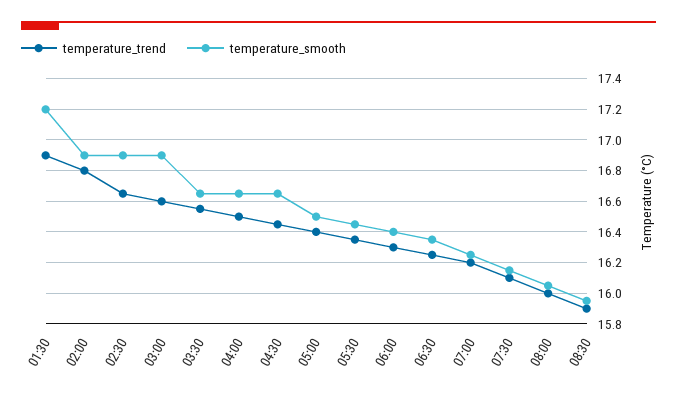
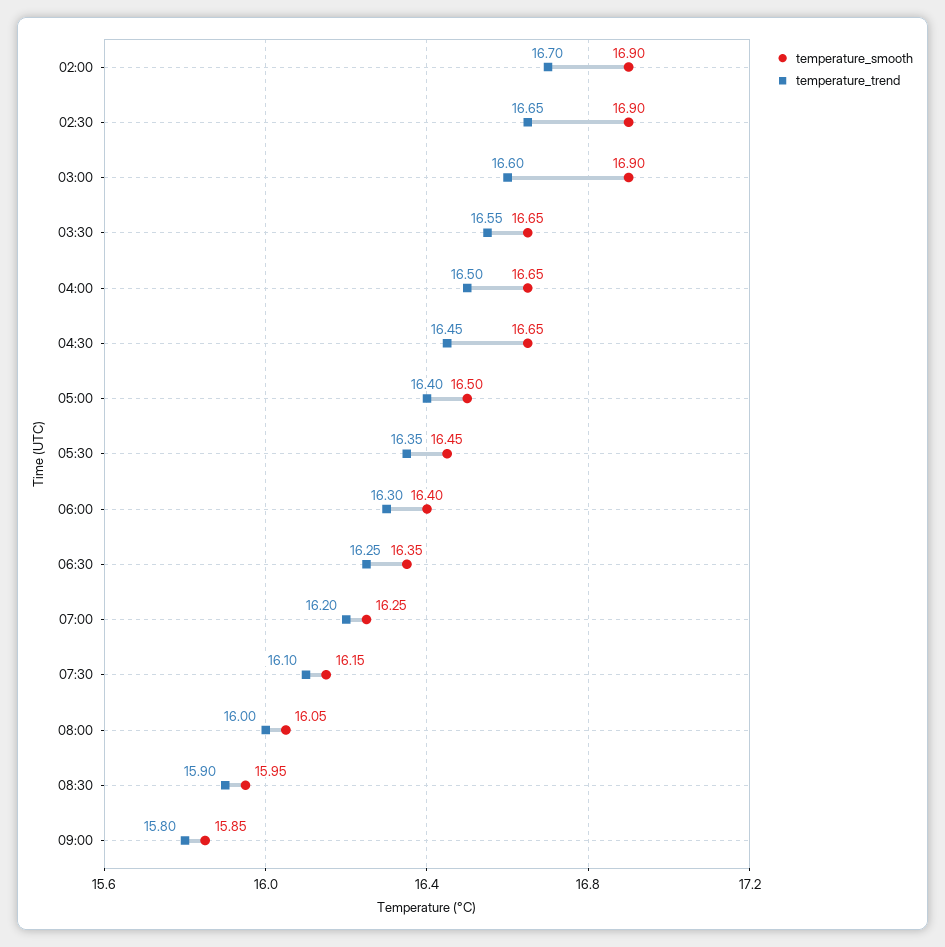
temperature_trend, 01:30: 16.9 -> none
temperature_smooth, 01:30: 17.2 -> none
temperature_trend, 02:00: 16.8 -> 16.7
temperature_smooth, 09:00: none -> 15.85
temperature_trend, 09:00: none -> 15.8

